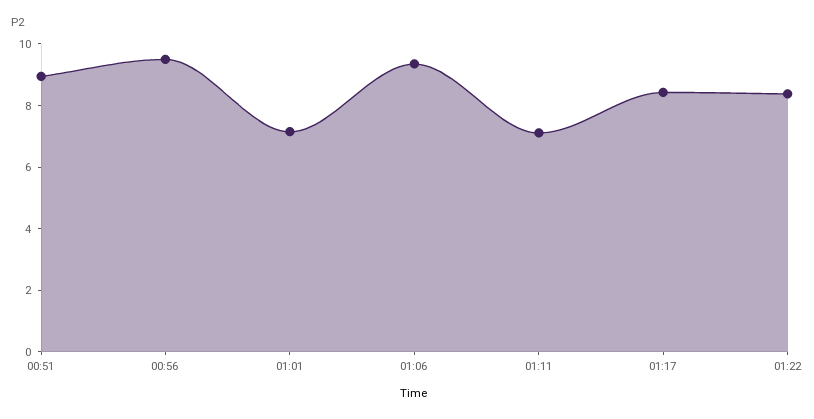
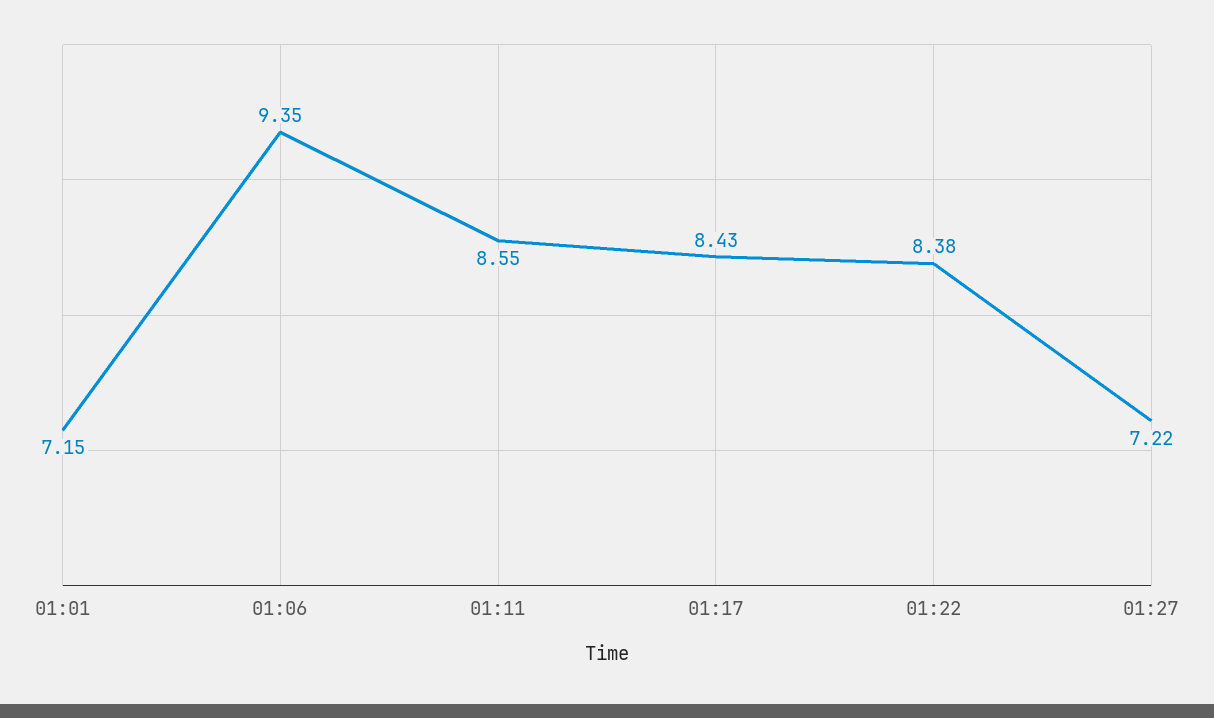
00:51: 9 -> none
00:56: 9.5 -> none
01:11: 7 -> 8.55
01:27: none -> 7.22

